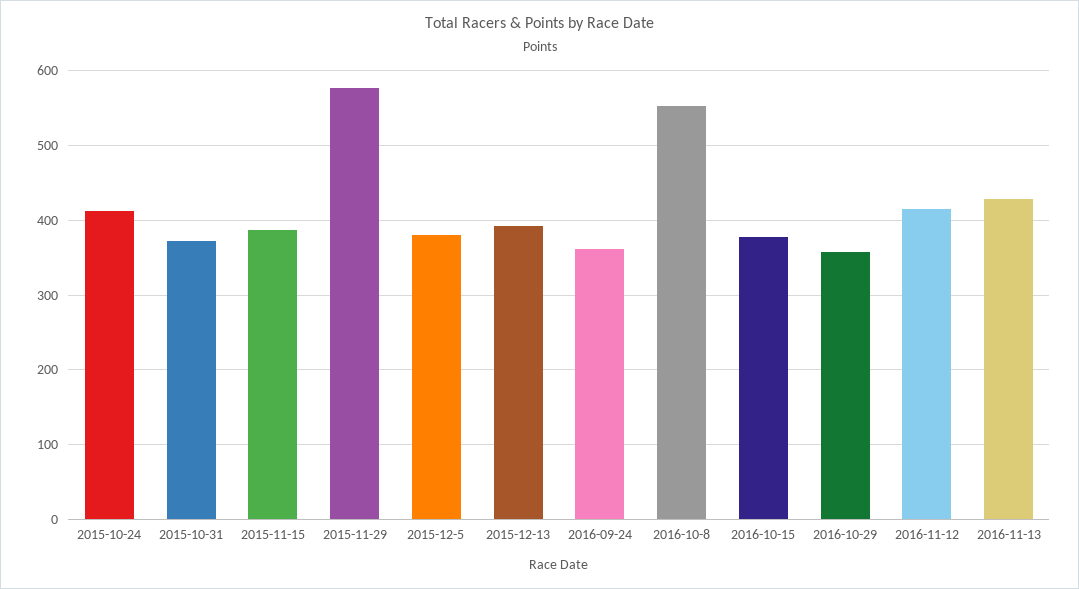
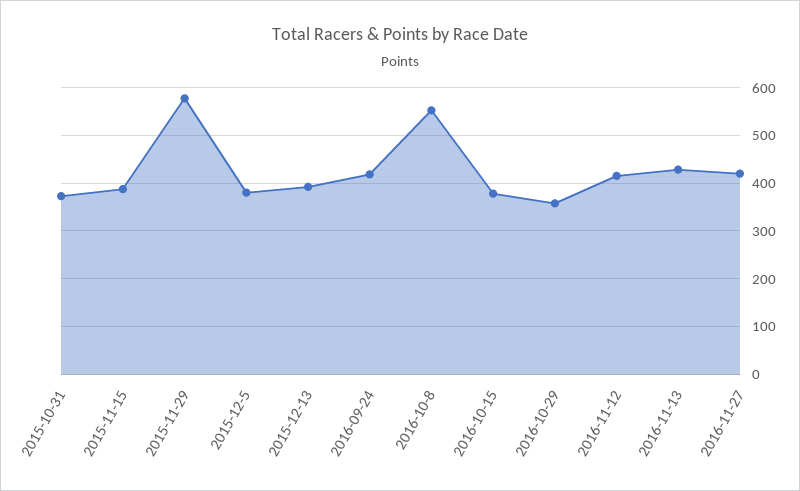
2015-10-24: 410 -> none
2016-09-24: 360 -> 420
2016-11-27: none -> 420

